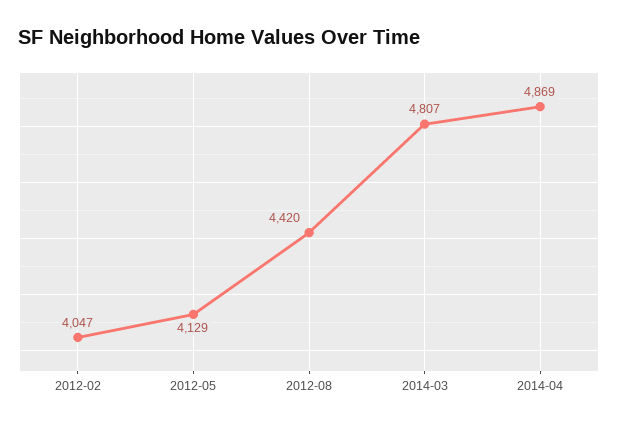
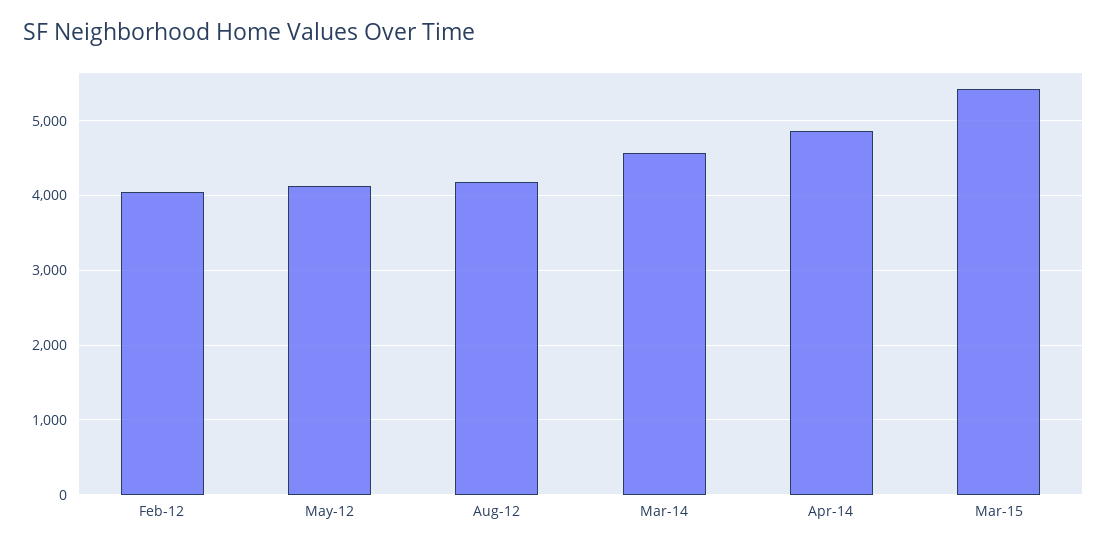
2012-08: 4420 -> 4200
2014-03: 4807 -> 4600
Mar-15: none -> 5400

